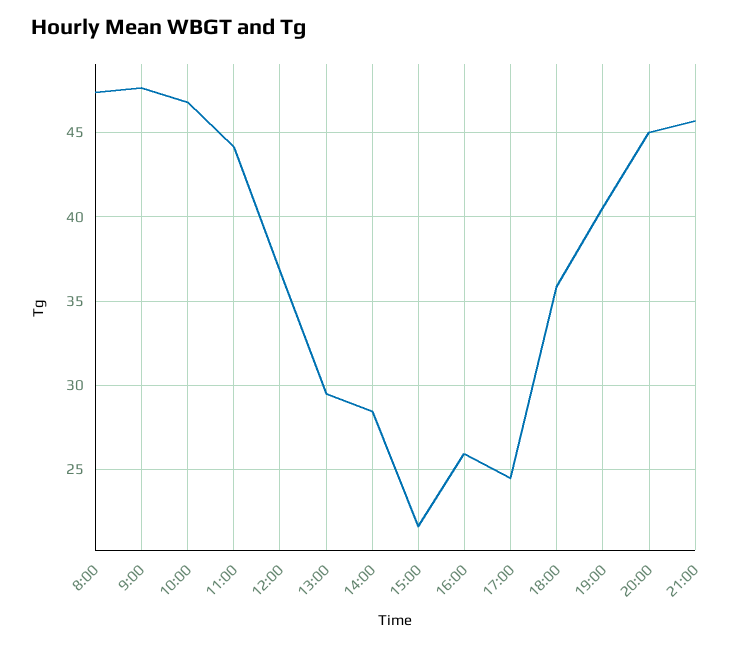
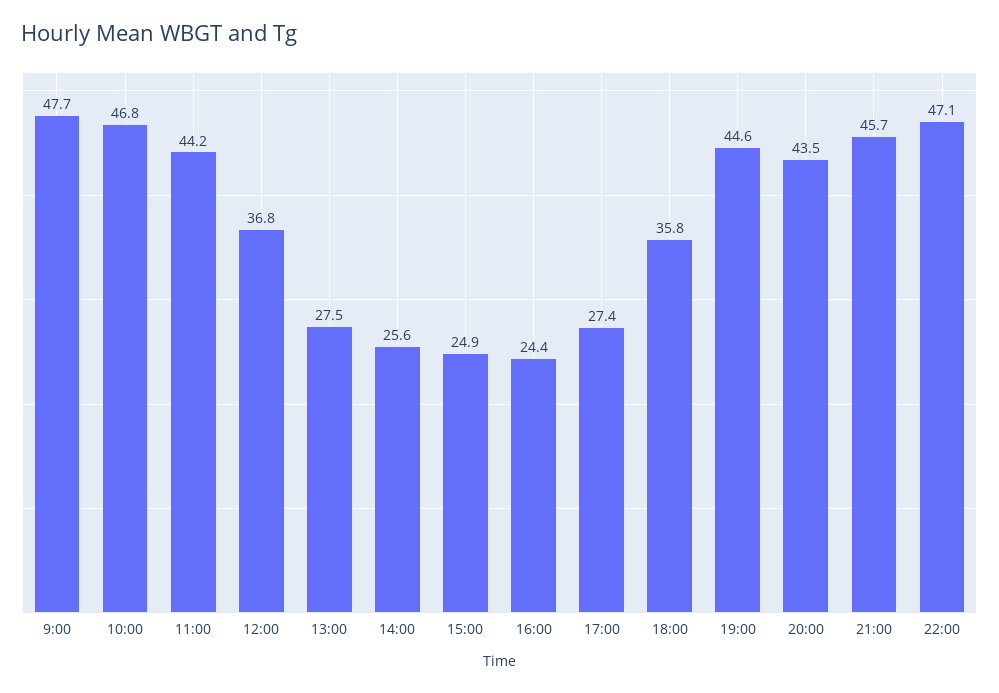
8:00: 47.5 -> none
13:00: 29.5 -> 27.5
14:00: 28.5 -> 25.6
15:00: 21.5 -> 24.9
16:00: 26 -> 24.4
17:00: 24.5 -> 27.4
19:00: 40.5 -> 44.6
20:00: 45 -> 43.5
22:00: none -> 47.1

